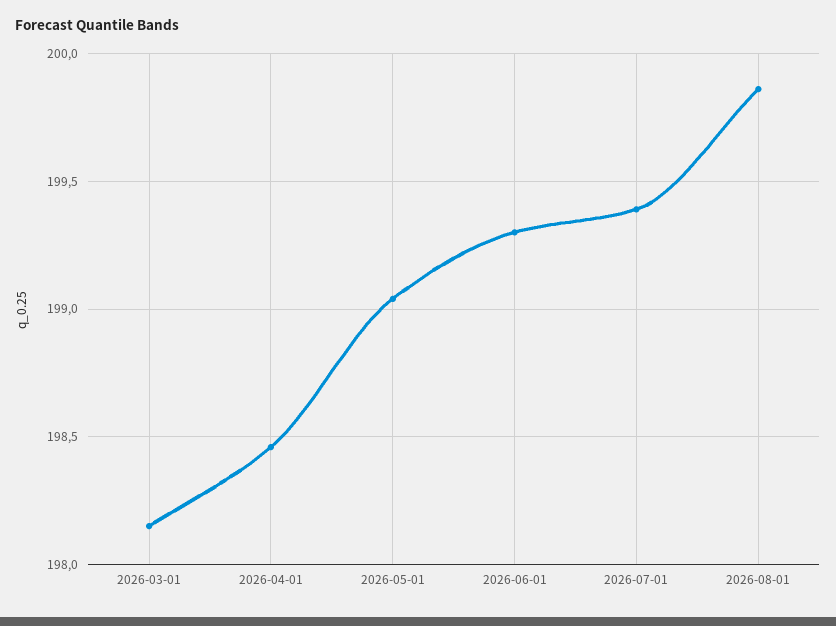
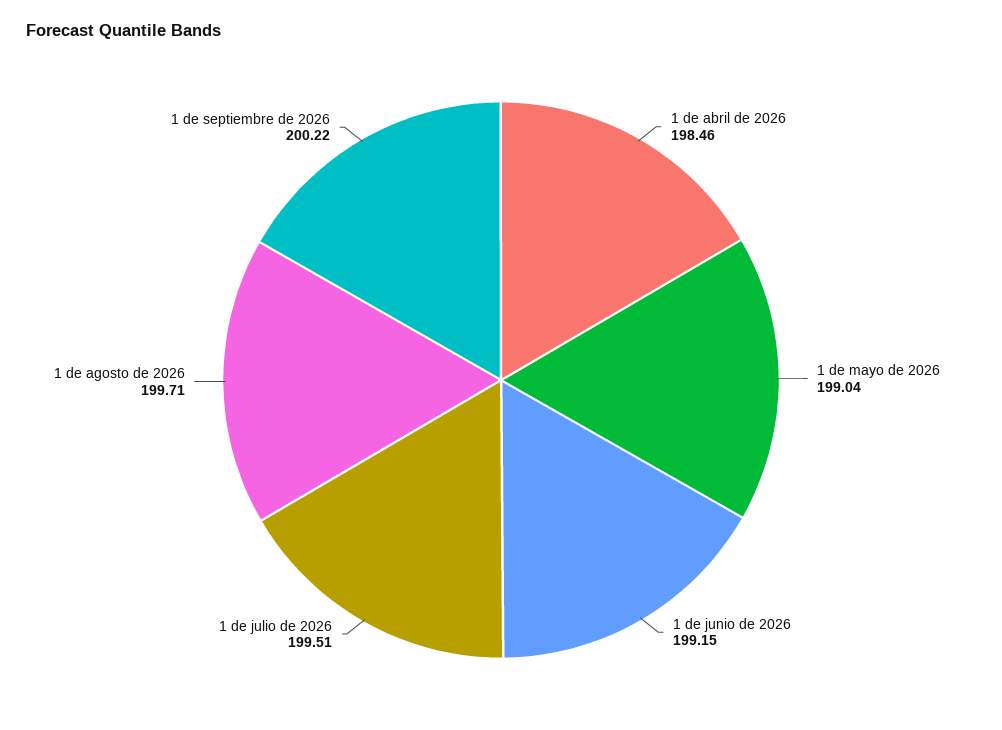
2026-03-01: 198.15 -> none
2026-06-01: 199.3 -> 199.15
2026-07-01: 199.4 -> 199.51
2026-08-01: 199.85 -> 199.71
1 de septiembre de 2026: none -> 200.22

